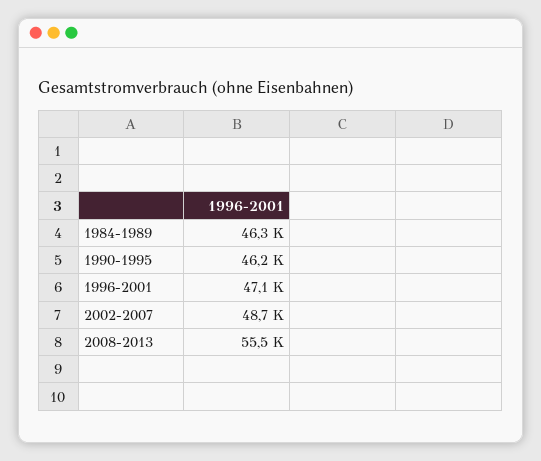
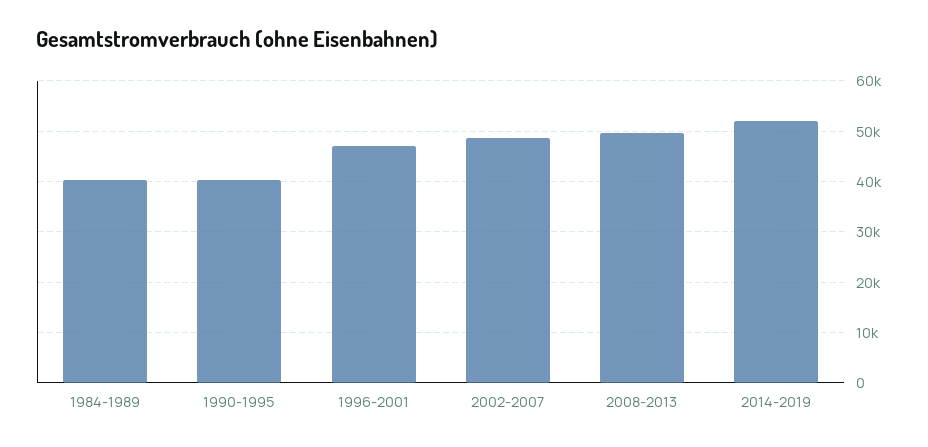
1984-1989: 46300 -> 40000
1990-1995: 46200 -> 40000
2008-2013: 55500 -> 50000
2014-2019: none -> 52000

